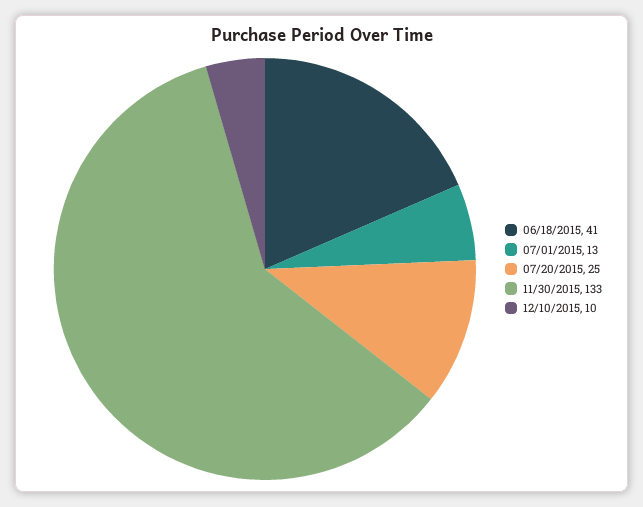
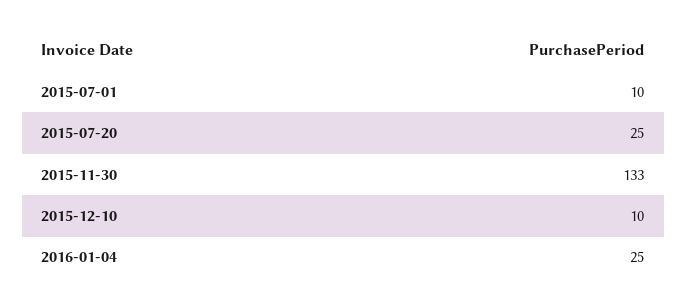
06/18/2015: 41 -> none
07/01/2015: 13 -> 10
2016-01-04: none -> 25

